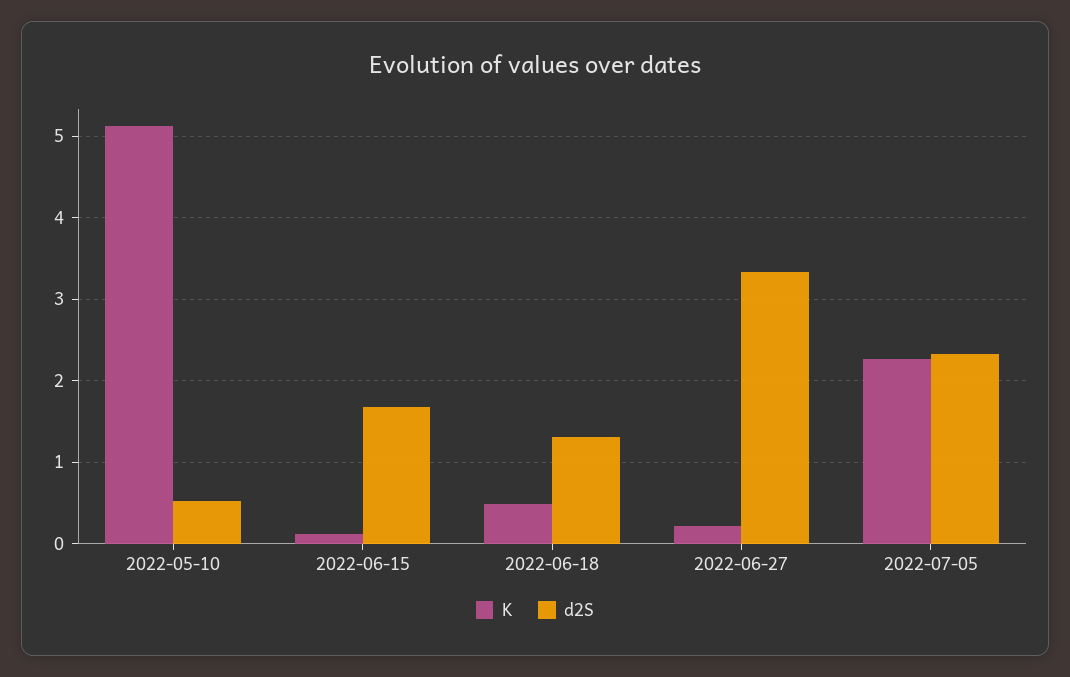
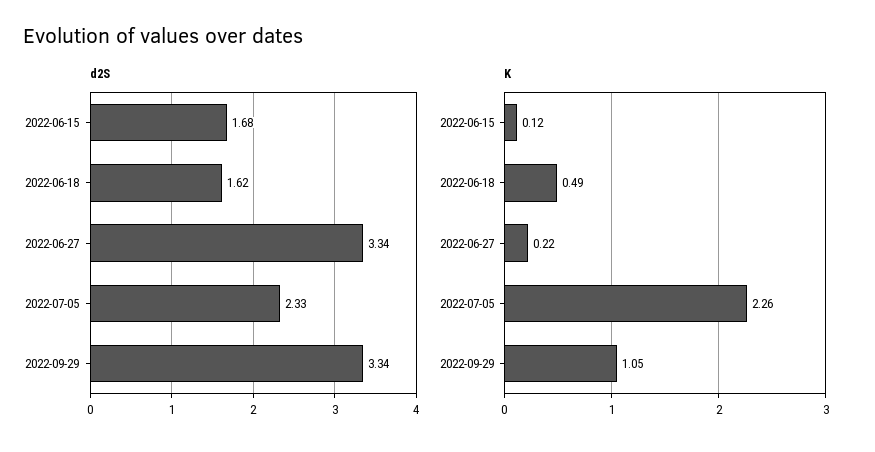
K, 2022-05-10: 5.1 -> none
d2S, 2022-05-10: 0.5 -> none
d2S, 2022-06-18: 1.3 -> 1.62
d2S, 2022-09-29: none -> 3.34
K, 2022-09-29: none -> 1.05

